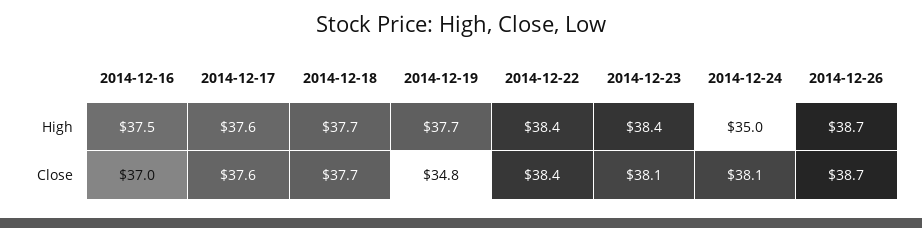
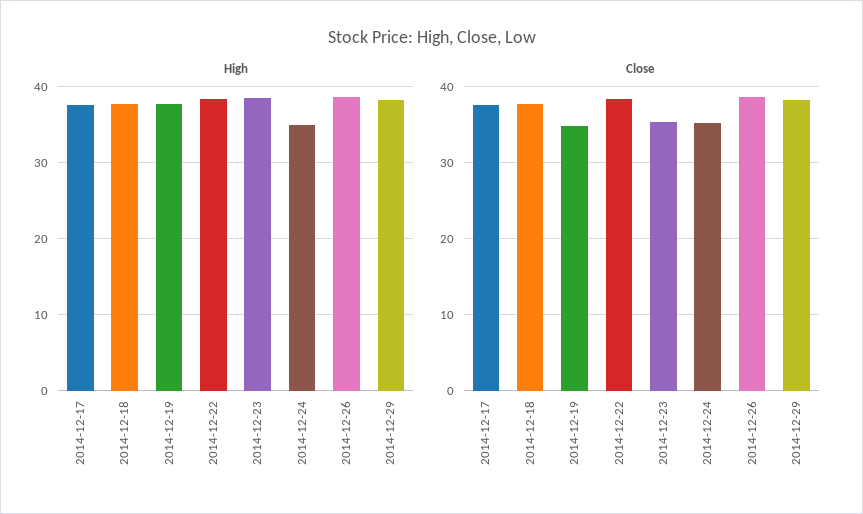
High, 2014-12-16: 37.5 -> none
Close, 2014-12-16: 37 -> none
Close, 2014-12-23: 38.1 -> 35
Close, 2014-12-24: 38.1 -> 35
High, 2014-12-29: none -> 38
Close, 2014-12-29: none -> 38

